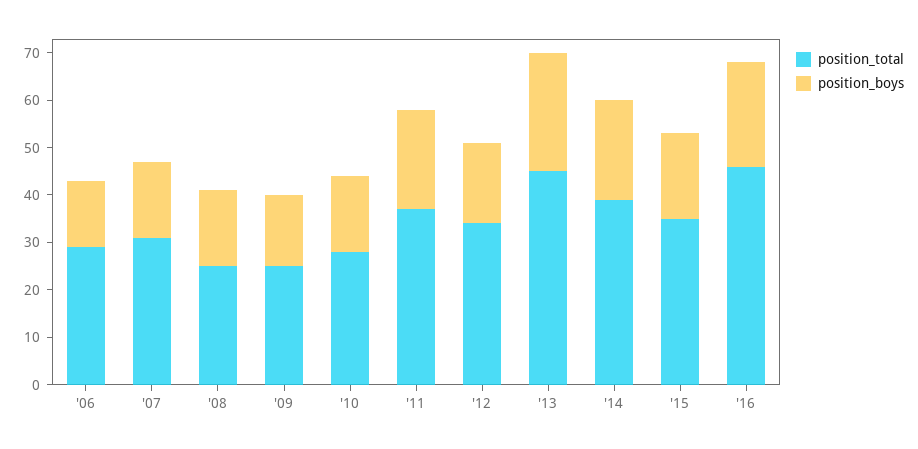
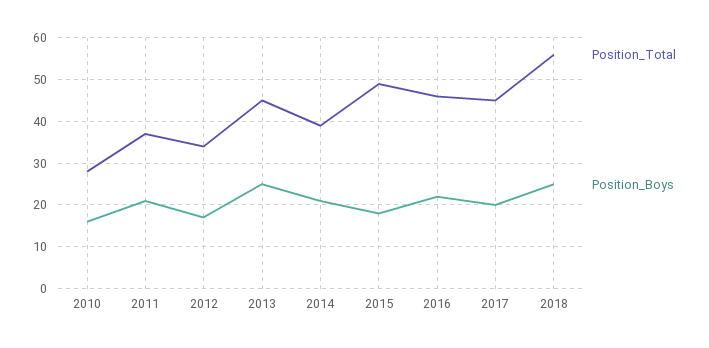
position_total, '06: 30 -> none
position_boys, '06: 15 -> none
position_total, '07: 30 -> none
position_boys, '07: 15 -> none
position_total, '08: 25 -> none
position_boys, '08: 15 -> none
position_total, '09: 25 -> none
position_boys, '09: 15 -> none
position_total, '15: 35 -> 50
position_total, 2017: none -> 45
position_boys, 2017: none -> 20
position_total, 2018: none -> 55
position_boys, 2018: none -> 25

